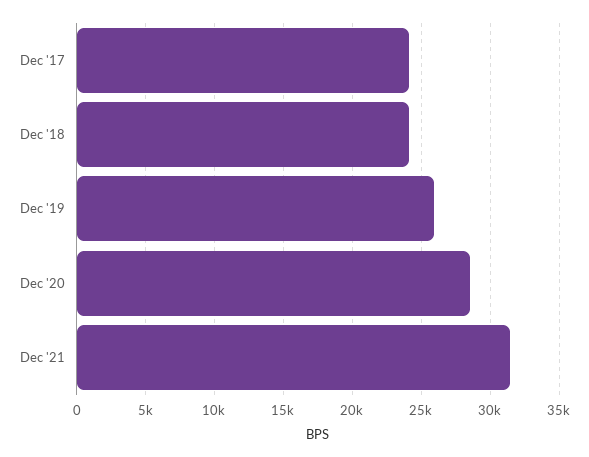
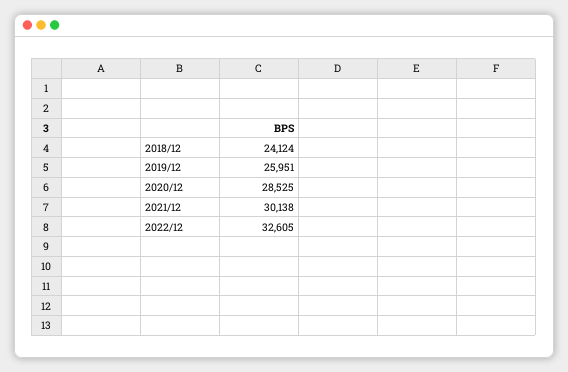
Dec '17: 24000 -> none
Dec '21: 31500 -> 30138
2022/12: none -> 32605

